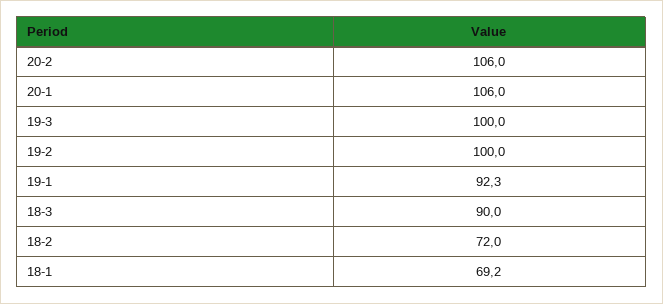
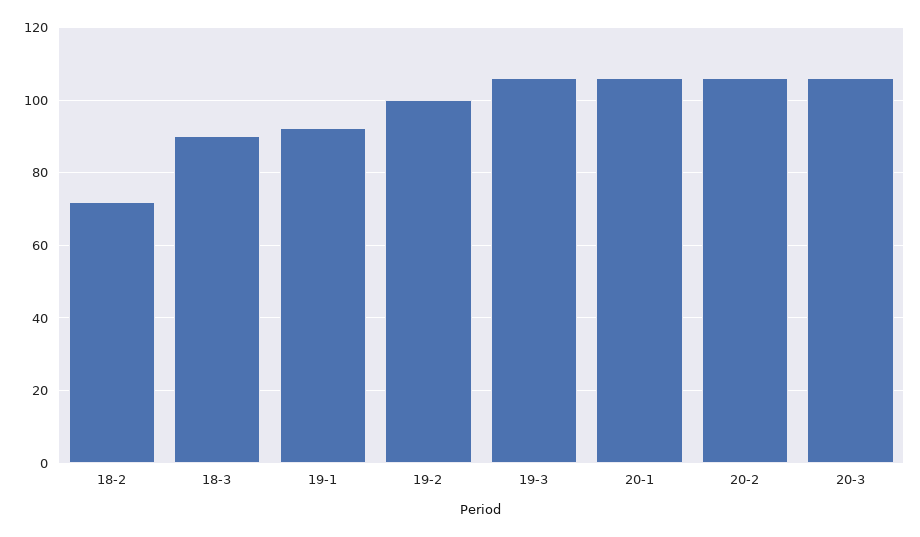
19-3: 100 -> 106
18-1: 69.2 -> none
20-3: none -> 106

